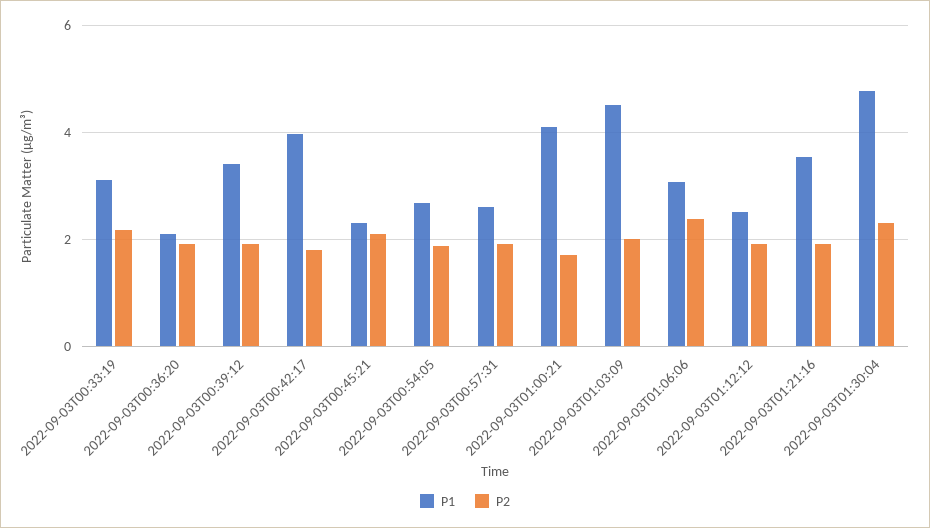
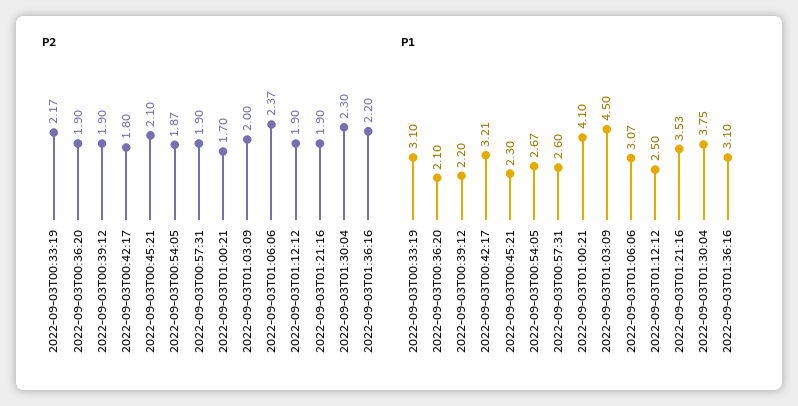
P1, 2022-09-03T00:39:12: 3.4 -> 2.2
P1, 2022-09-03T00:42:17: 4 -> 3.21
P1, 2022-09-03T01:30:04: 4.8 -> 3.75
P2, 2022-09-03T01:36:16: none -> 2.2
P1, 2022-09-03T01:36:16: none -> 3.1

